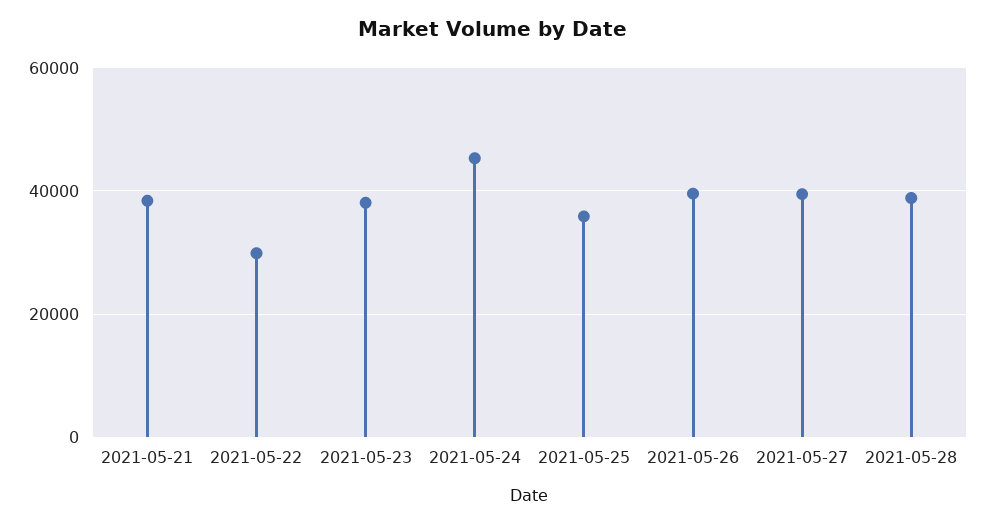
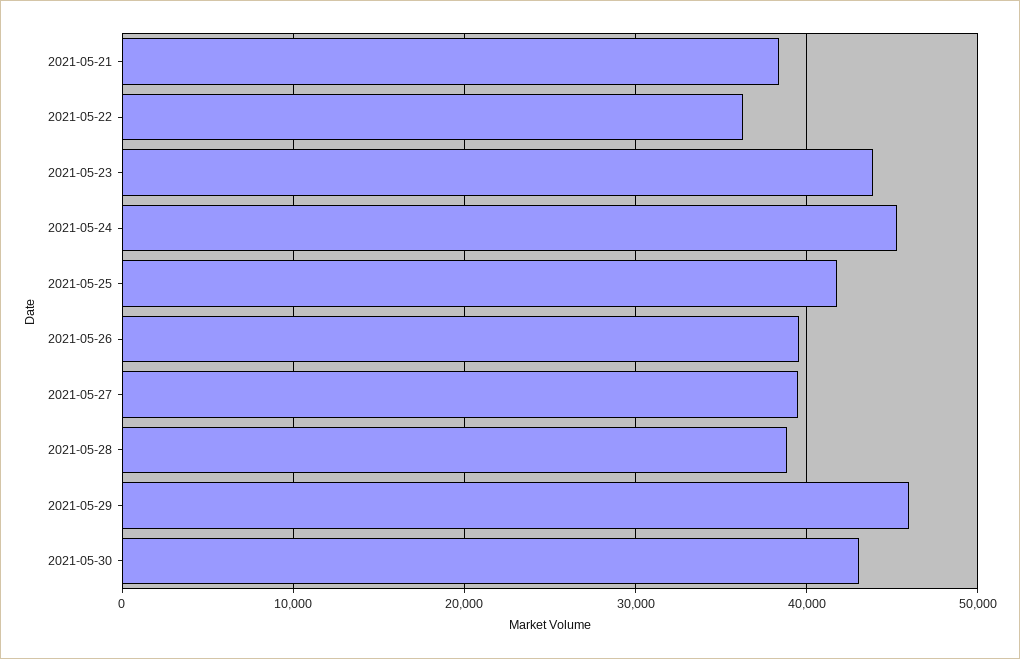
2021-05-22: 30000 -> 36000
2021-05-23: 38000 -> 44000
2021-05-25: 36000 -> 42000
2021-05-29: none -> 46000
2021-05-30: none -> 43000

